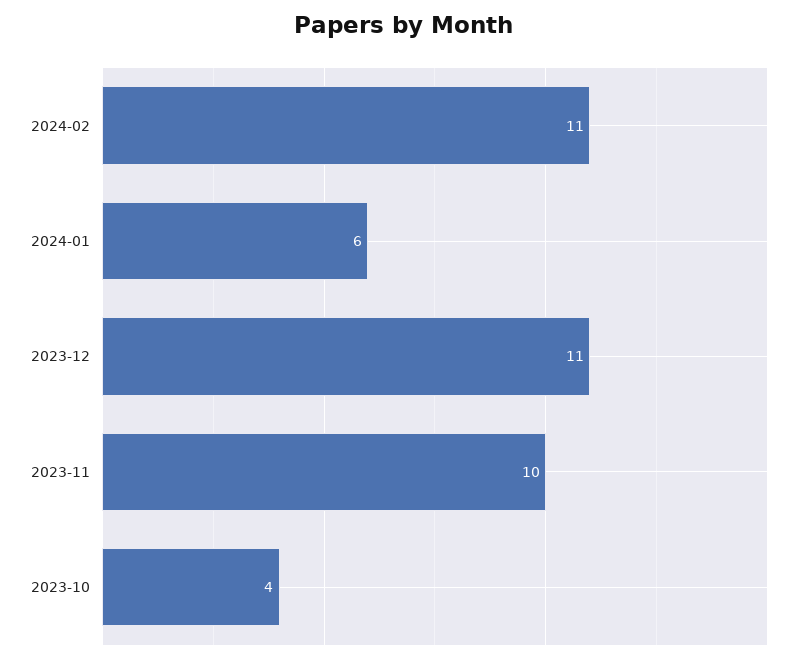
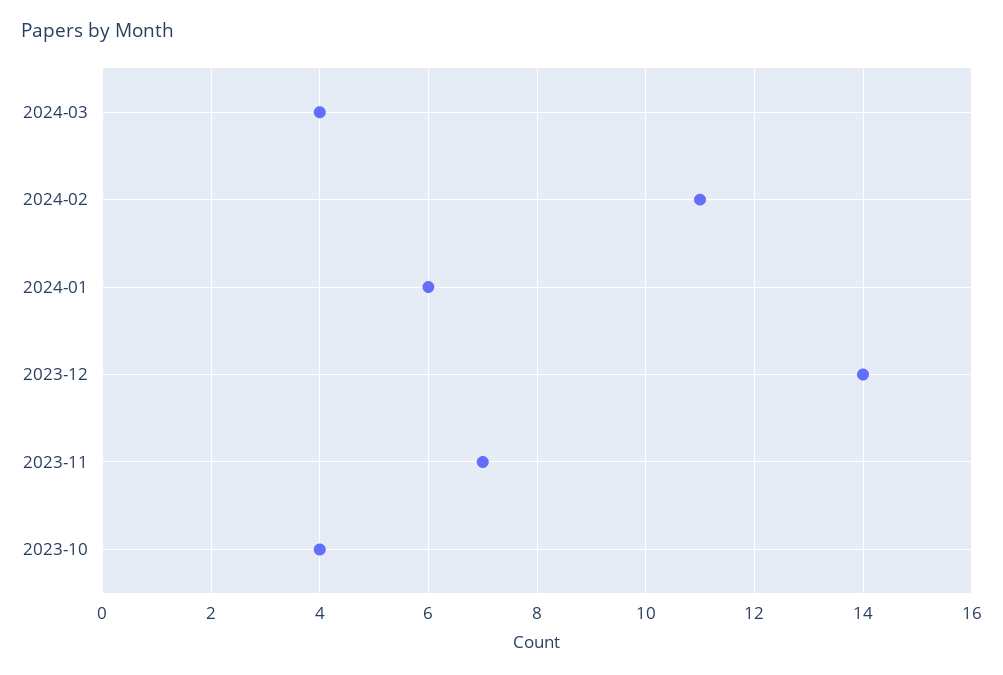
2023-12: 11 -> 14
2023-11: 10 -> 7
2024-03: none -> 4

